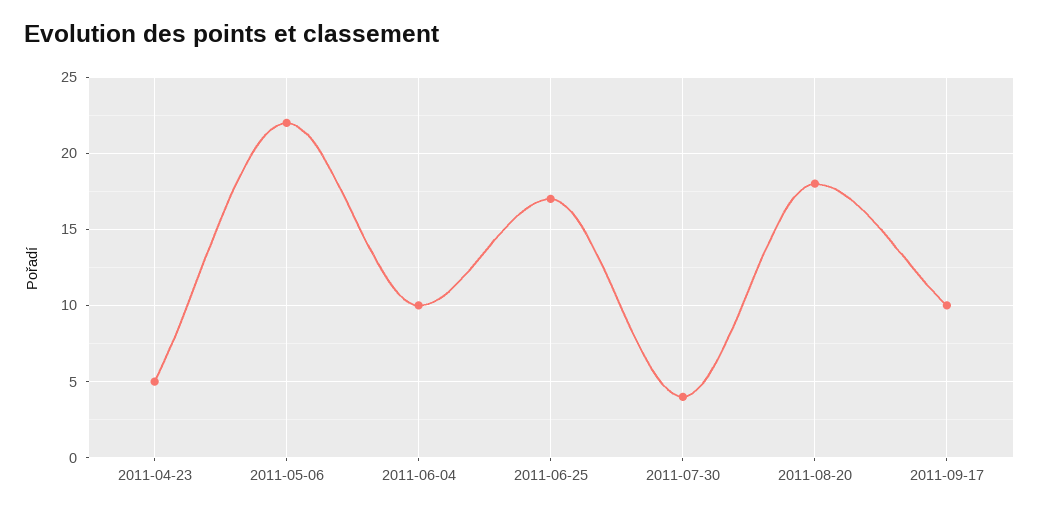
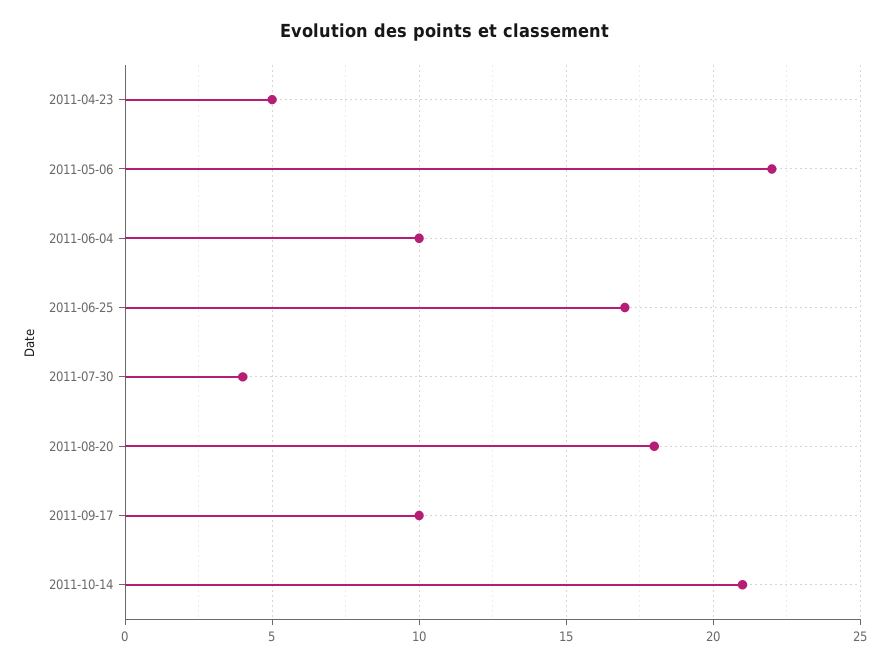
2011-10-14: none -> 21

